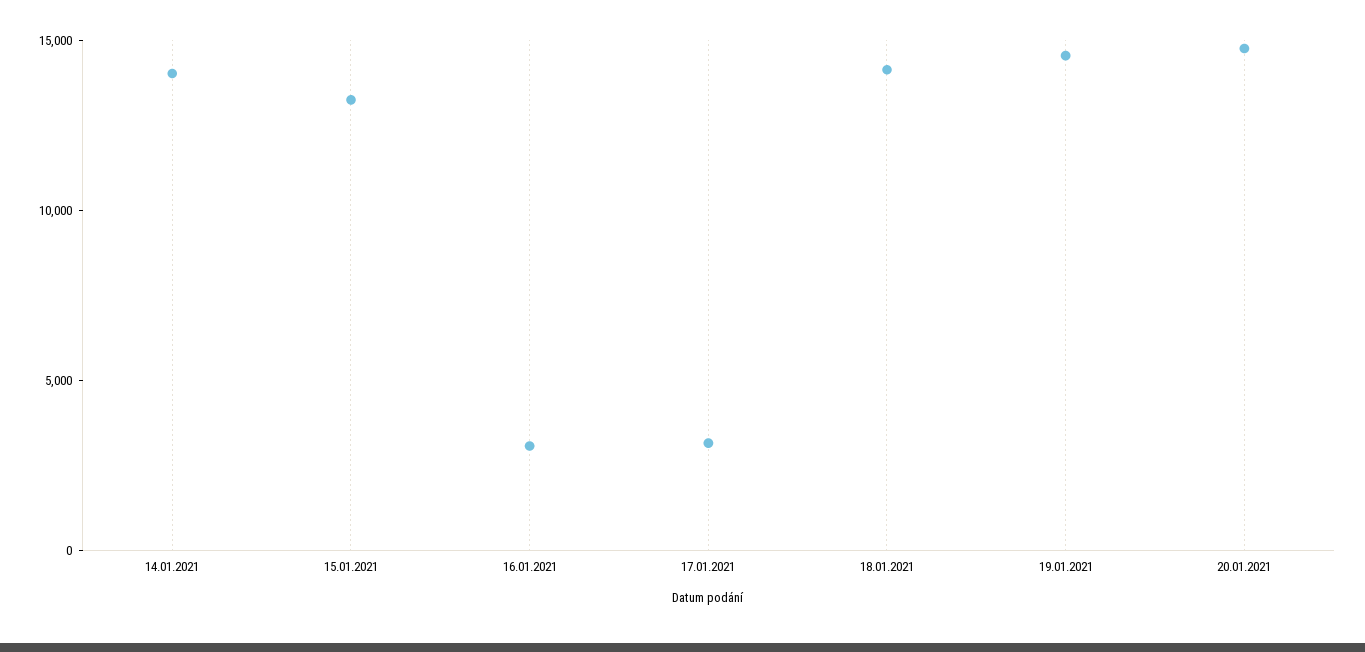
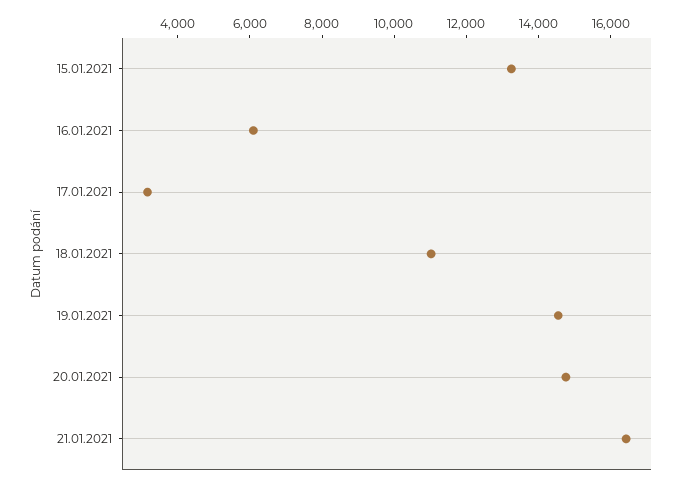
14.01.2021: 14000 -> none
16.01.2021: 3000 -> 6000
18.01.2021: 14000 -> 11000
21.01.2021: none -> 16500

